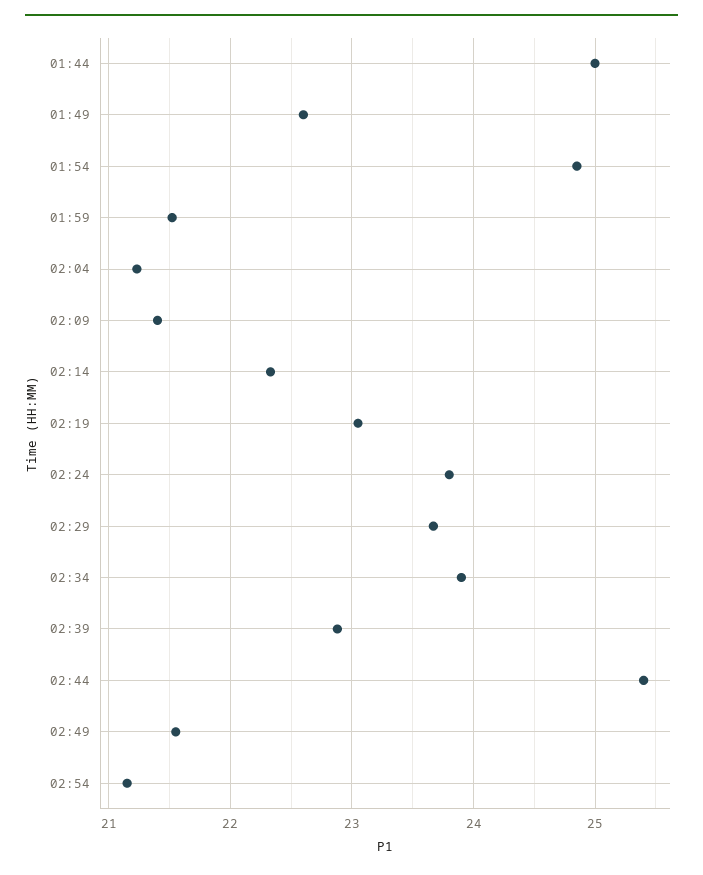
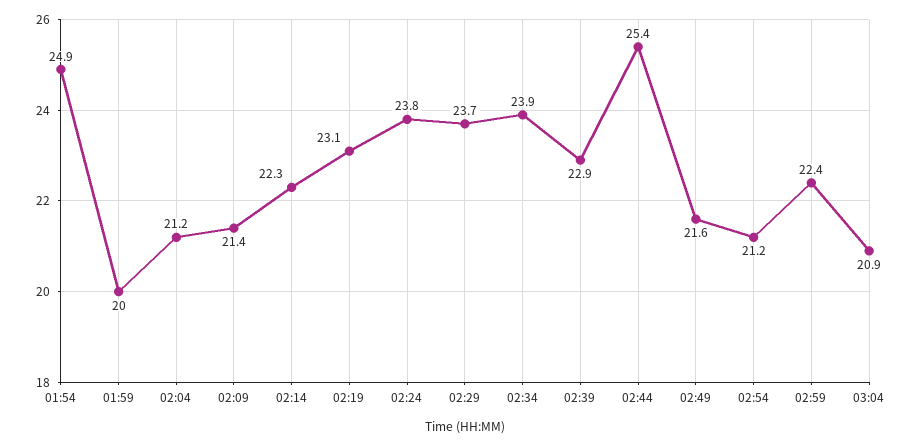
01:44: 25 -> none
01:49: 22.6 -> none
01:59: 21.5 -> 20
02:59: none -> 22.4
03:04: none -> 20.9

